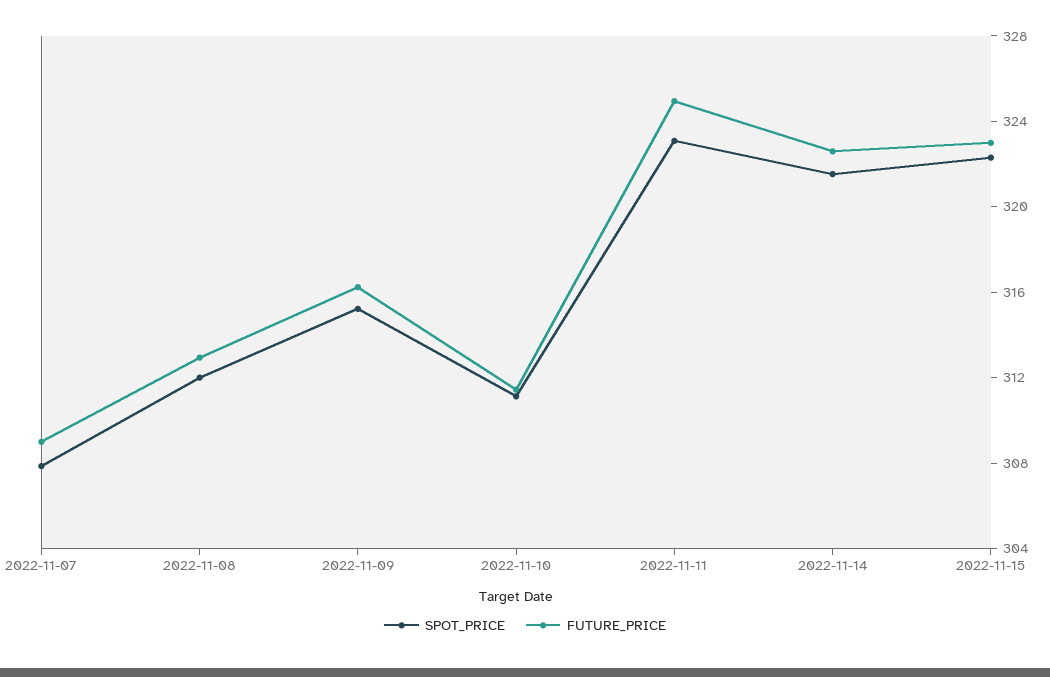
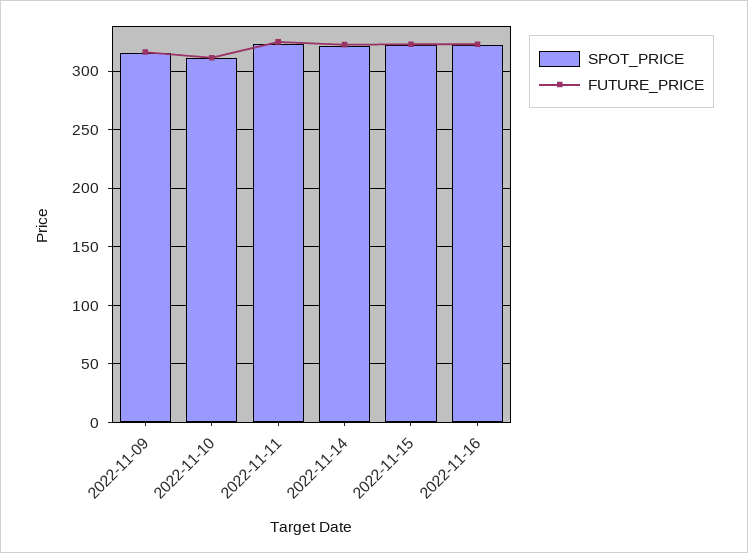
SPOT_PRICE, 2022-11-07: 308 -> none
FUTURE_PRICE, 2022-11-07: 309 -> none
SPOT_PRICE, 2022-11-08: 312 -> none
FUTURE_PRICE, 2022-11-08: 313 -> none
SPOT_PRICE, 2022-11-16: none -> 320
FUTURE_PRICE, 2022-11-16: none -> 320

